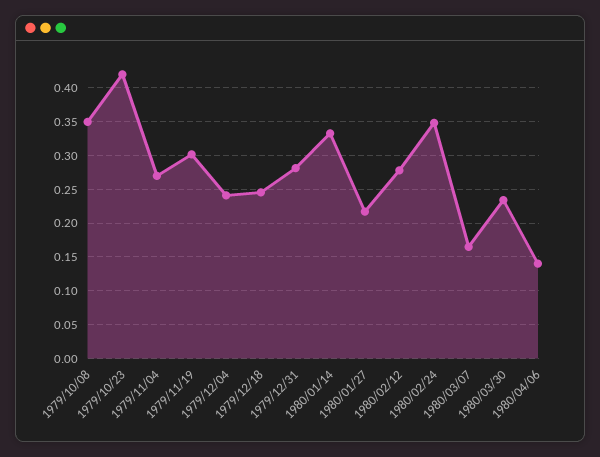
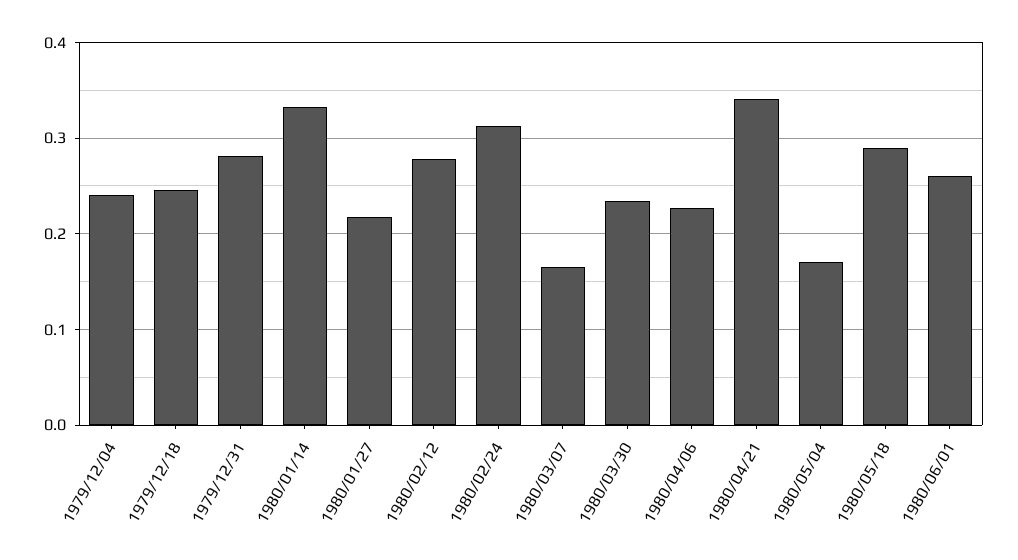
1979/10/08: 0.35 -> none
1979/10/23: 0.42 -> none
1979/11/04: 0.27 -> none
1979/11/19: 0.3 -> none
1980/02/24: 0.35 -> 0.31
1980/04/06: 0.14 -> 0.23
1980/04/21: none -> 0.34
1980/05/04: none -> 0.17
1980/05/18: none -> 0.29
1980/06/01: none -> 0.26

